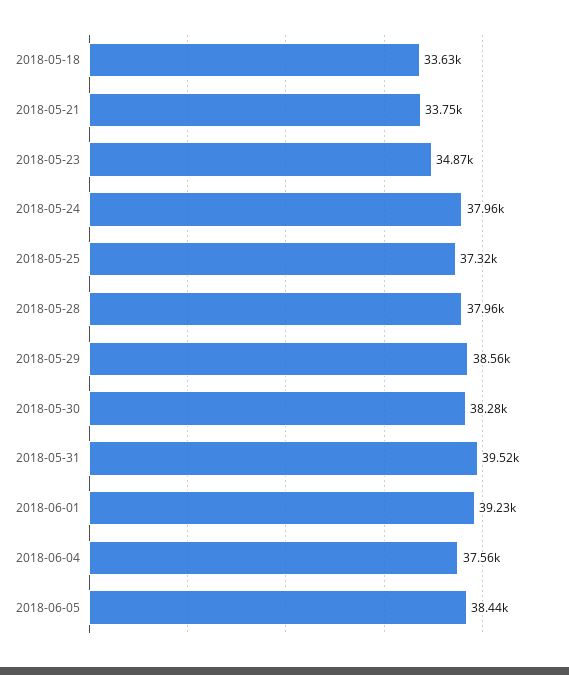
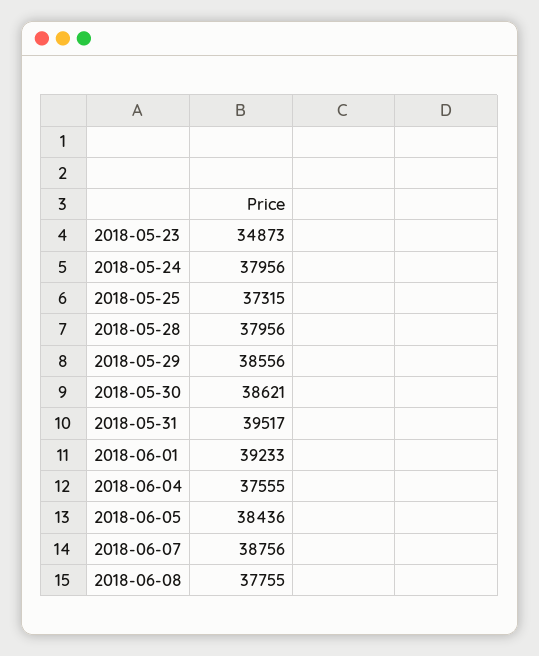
2018-05-18: 33630 -> none
2018-05-21: 33750 -> none
2018-05-30: 38280 -> 38621
2018-06-07: none -> 38756
2018-06-08: none -> 37755

